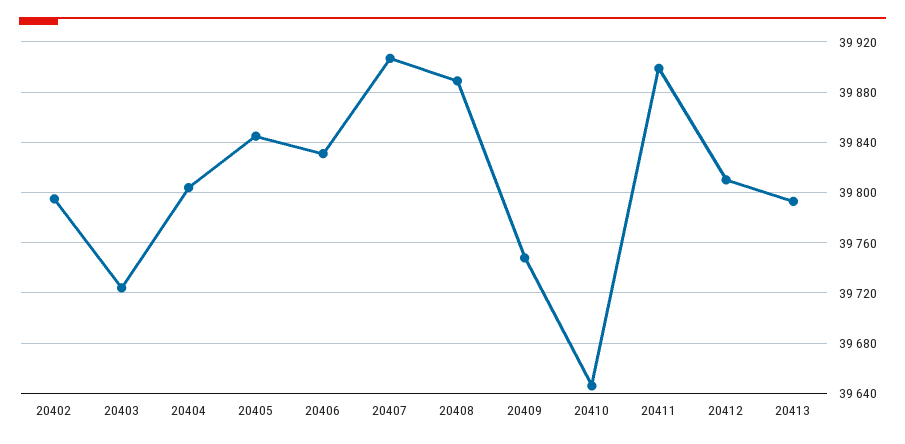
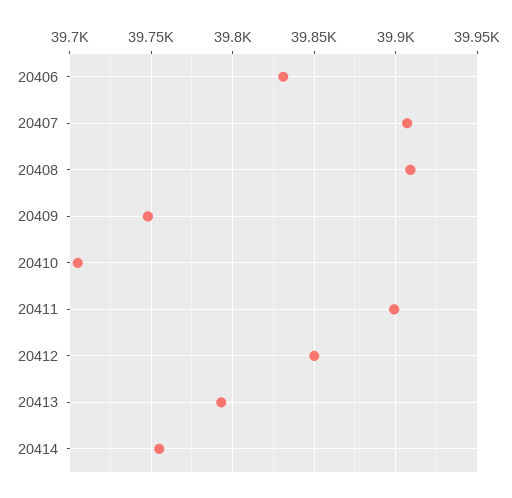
20402: 39795 -> none
20403: 39725 -> none
20404: 39805 -> none
20405: 39845 -> none
20408: 39890 -> 39910
20410: 39645 -> 39705
20412: 39810 -> 39850
20414: none -> 39755

